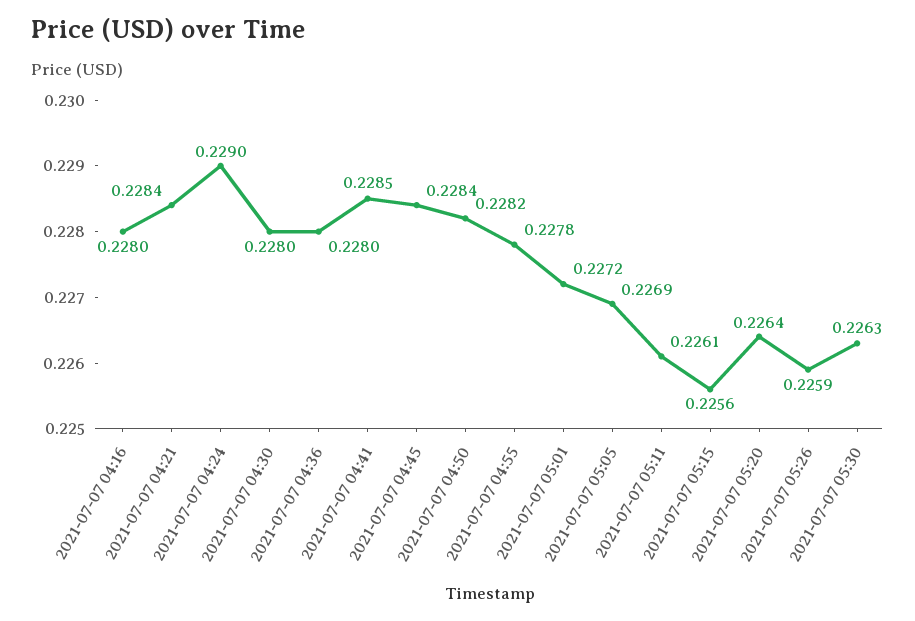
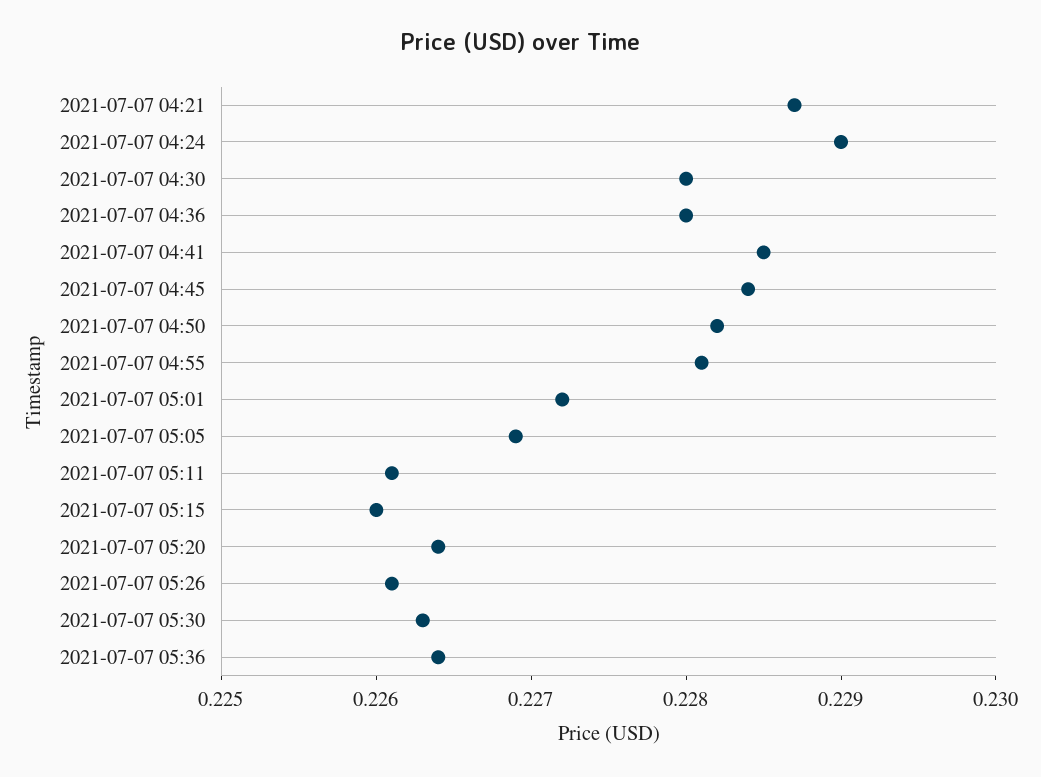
2021-07-07 04:16: 0.228 -> none
2021-07-07 04:21: 0.2284 -> 0.2287
2021-07-07 04:55: 0.2278 -> 0.2281
2021-07-07 05:15: 0.2256 -> 0.226
2021-07-07 05:26: 0.2259 -> 0.2261
2021-07-07 05:36: none -> 0.2264

